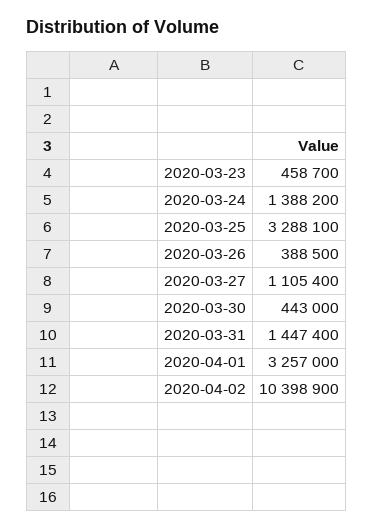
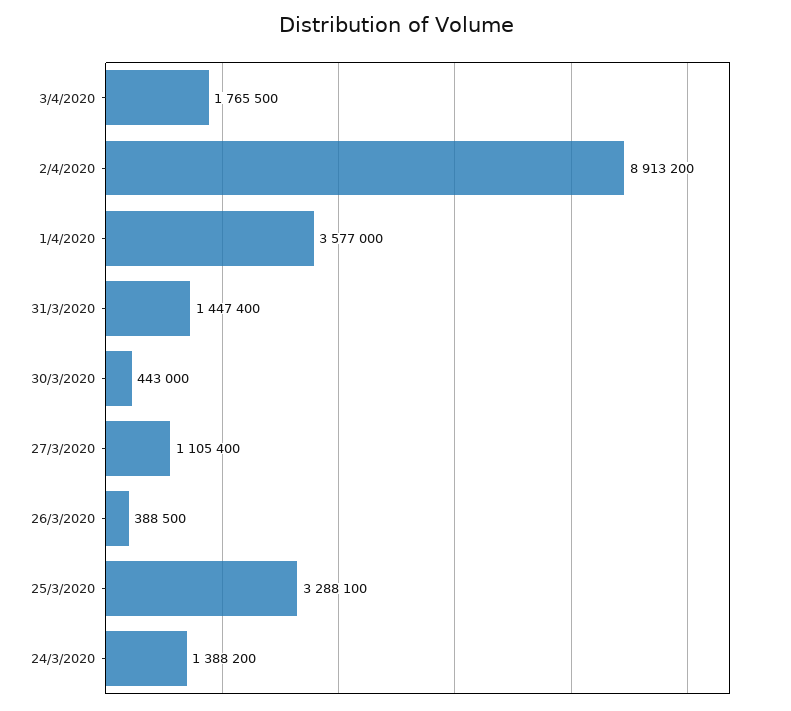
2020-03-23: 458700 -> none
2020-04-01: 3257000 -> 3577000
2020-04-02: 10398900 -> 8913200
3/4/2020: none -> 1765500

